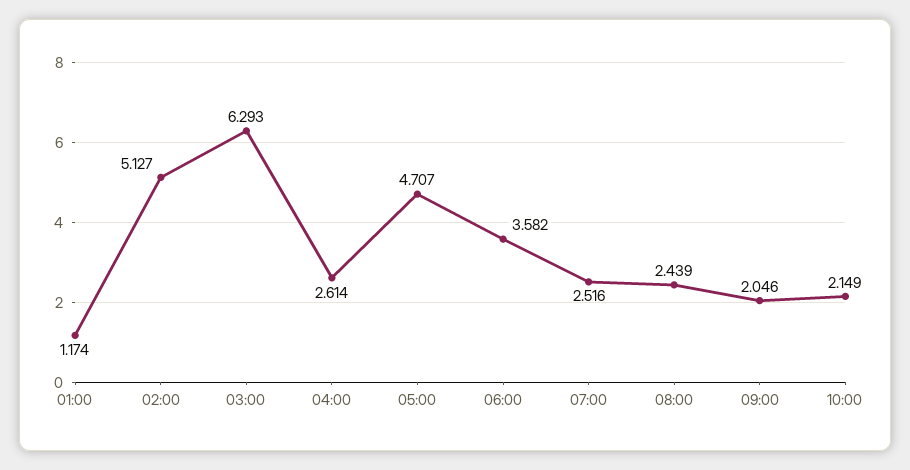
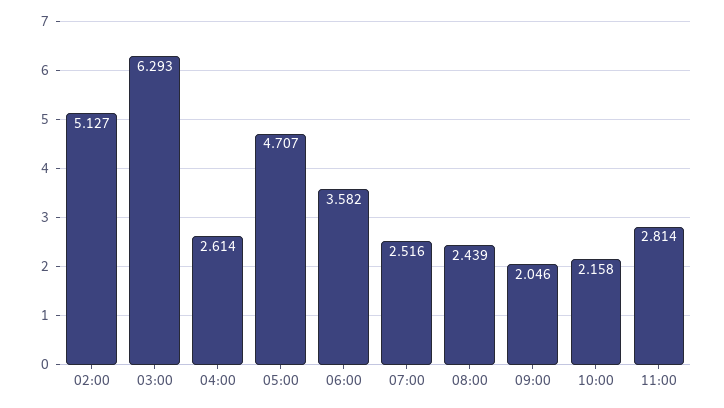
01:00: 1.174 -> none
10:00: 2.149 -> 2.158
11:00: none -> 2.814

